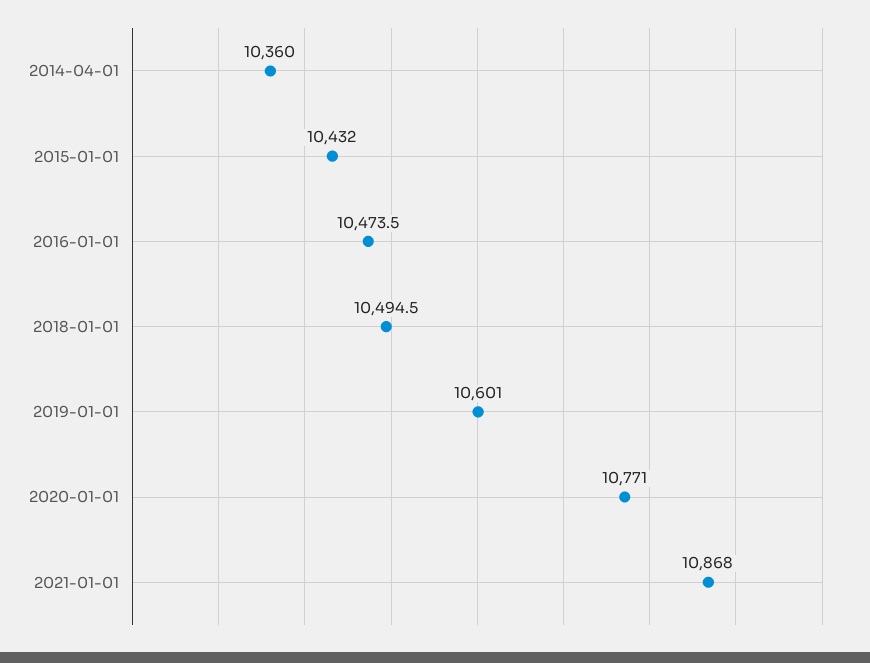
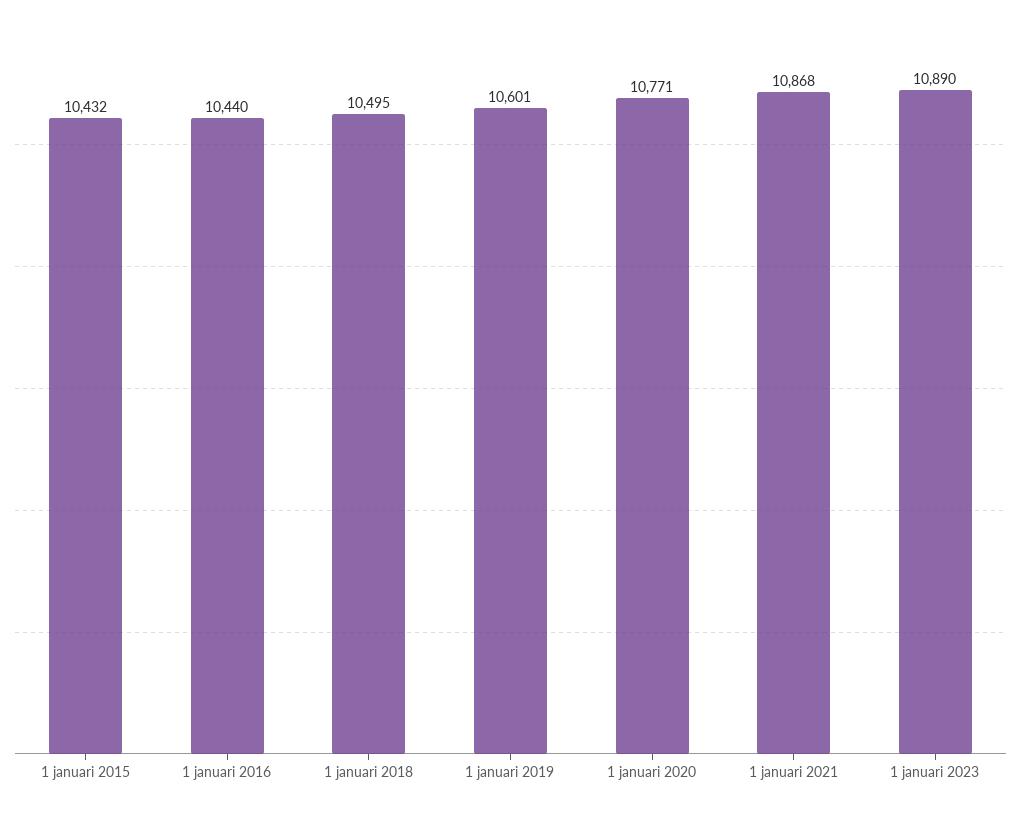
2014-04-01: 10360 -> none
2016-01-01: 10473.5 -> 10440
1 januari 2023: none -> 10890

